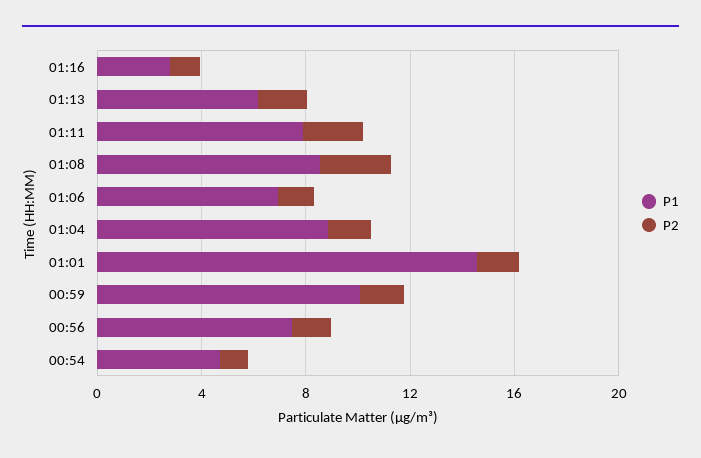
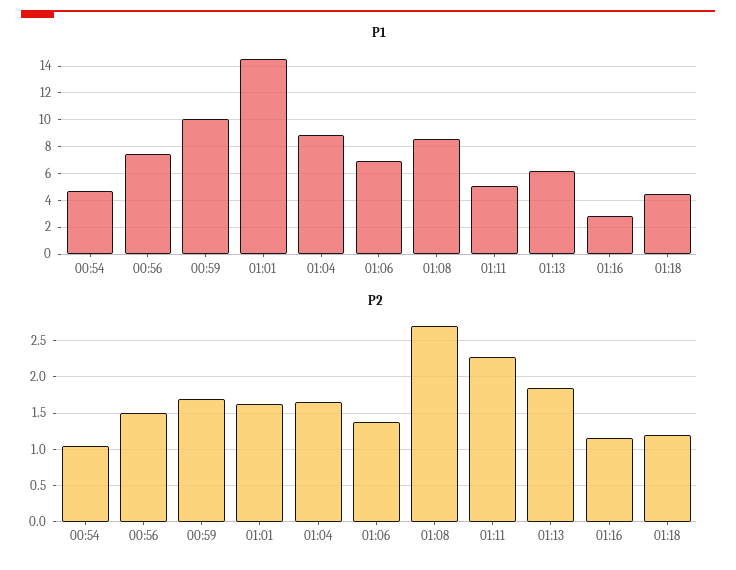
P1, 01:11: 8 -> 5
P1, 01:18: none -> 4.5
P2, 01:18: none -> 1.2

